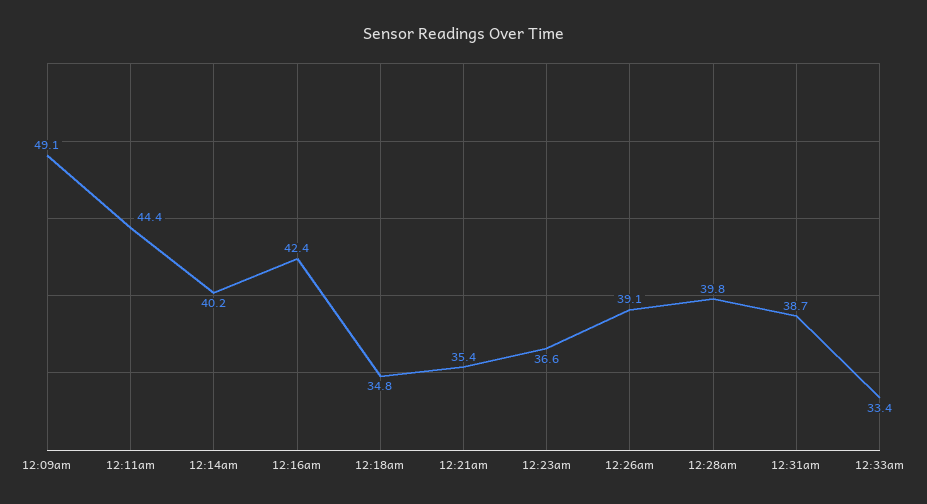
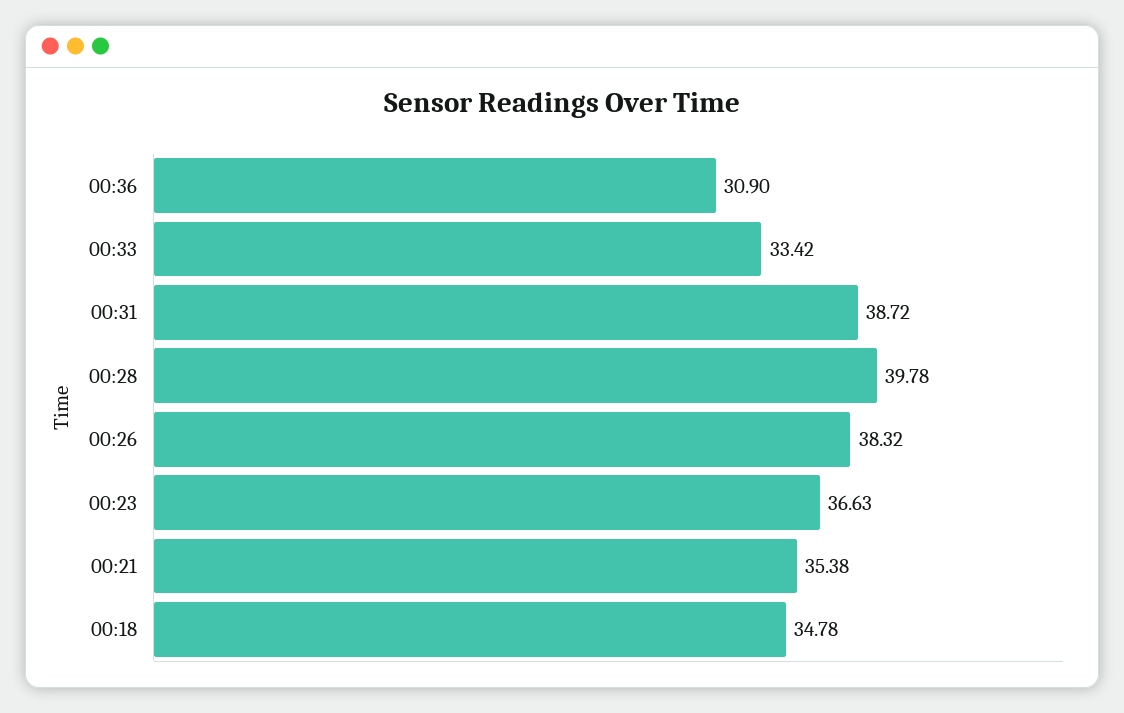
12:09am: 49.1 -> none
12:11am: 44.4 -> none
12:14am: 40.2 -> none
12:16am: 42.4 -> none
12:26am: 39.1 -> 38.32
00:36: none -> 30.9

